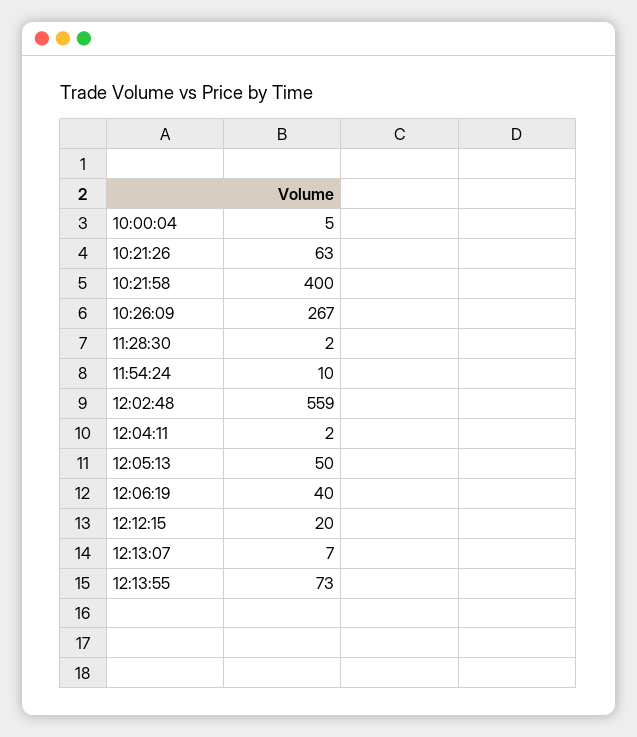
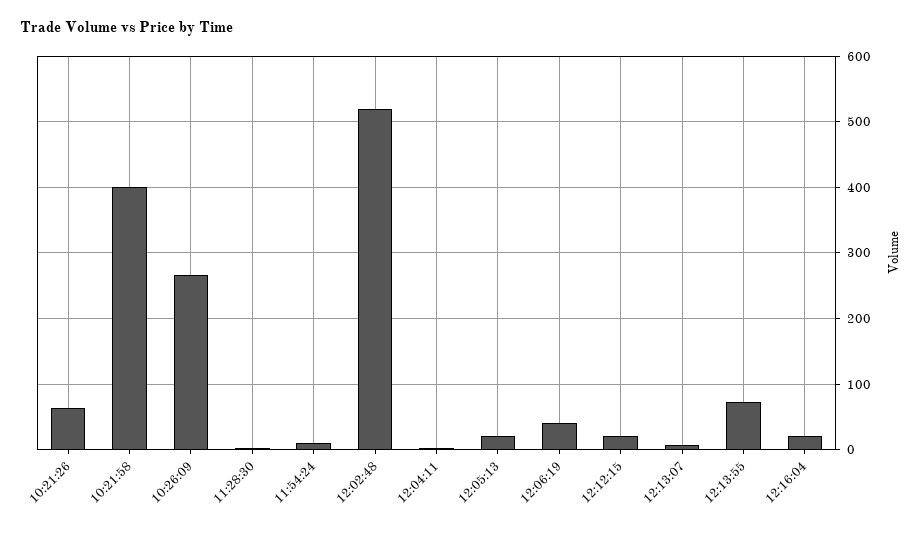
10:00:04: 5 -> none
12:02:48: 559 -> 520
12:05:13: 50 -> 20
12:16:04: none -> 20

